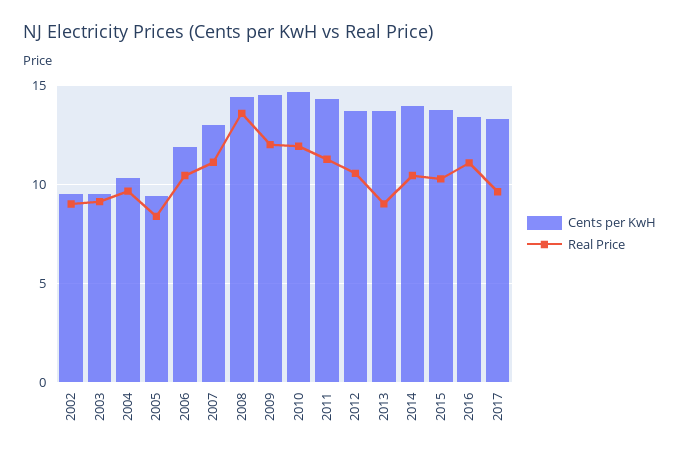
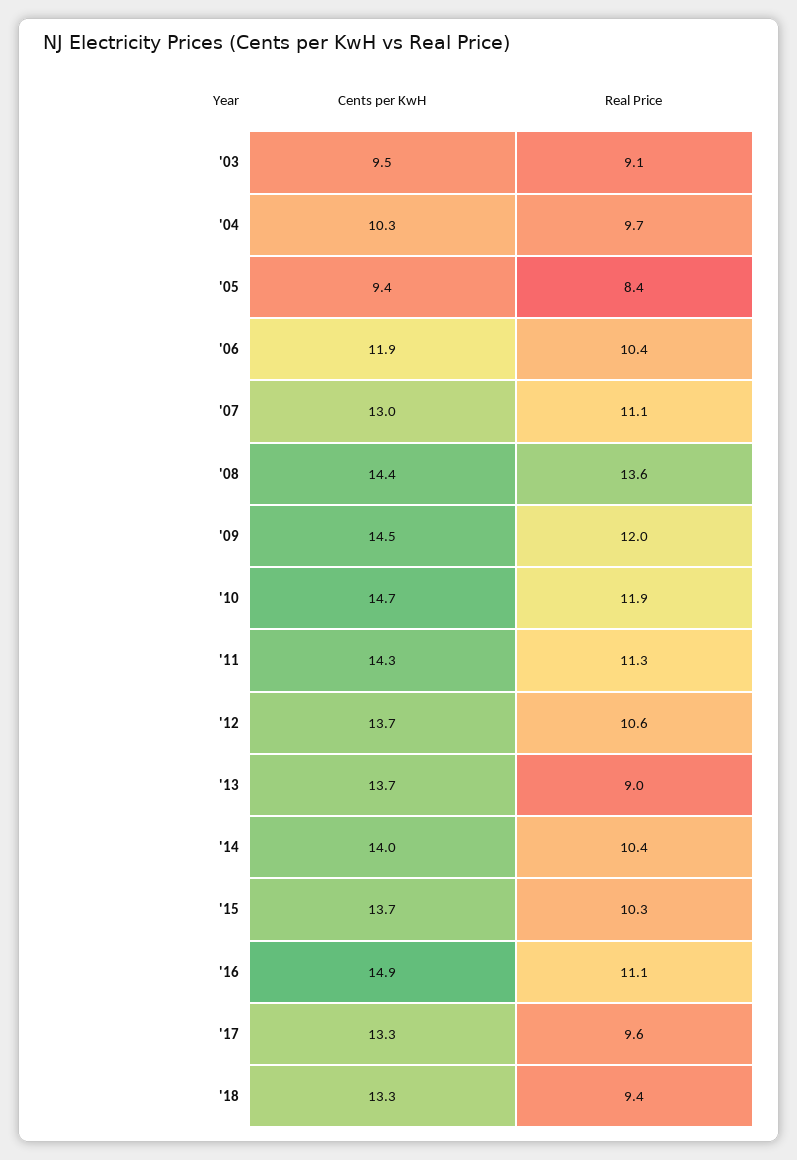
Cents per KwH, 2002: 9.5 -> none
Real Price, 2002: 9 -> none
Cents per KwH, 2016: 13.5 -> 14.9
Cents per KwH, '18: none -> 13.3
Real Price, '18: none -> 9.4

